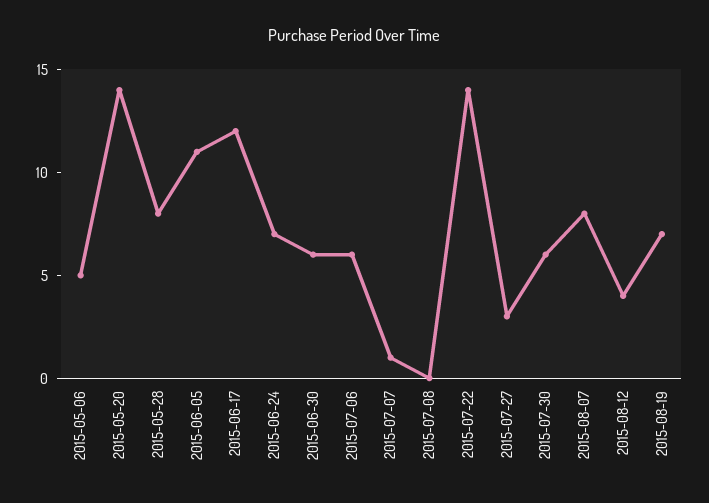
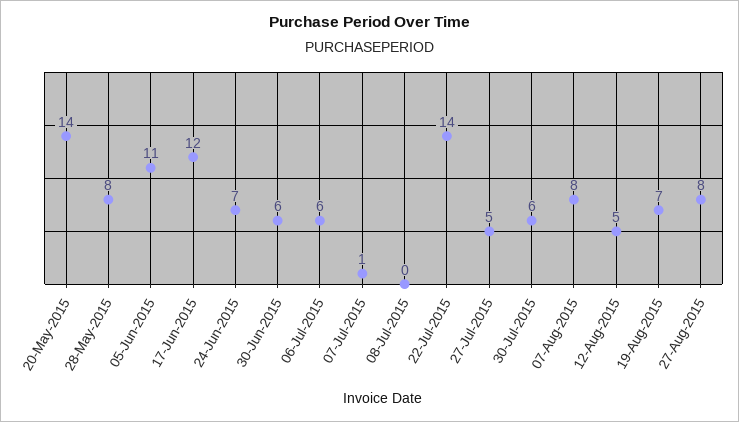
2015-05-06: 5 -> none
2015-07-27: 3 -> 5
2015-08-12: 4 -> 5
27-Aug-2015: none -> 8

